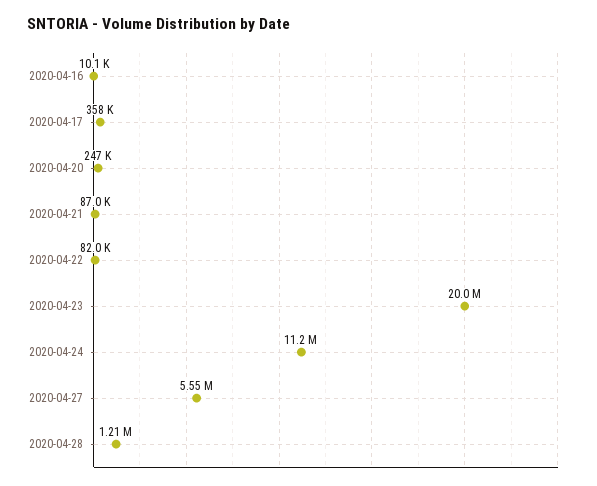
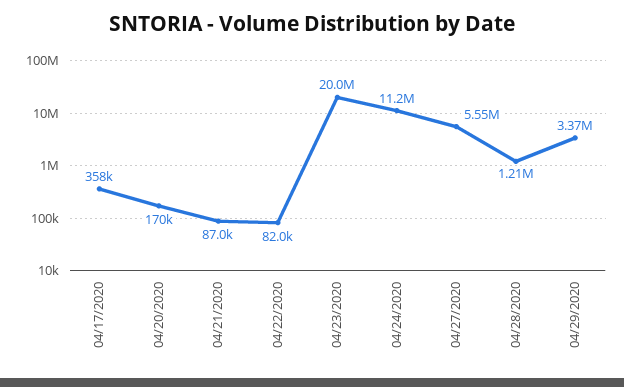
2020-04-16: 10100 -> none
2020-04-20: 247000 -> 170000
04/29/2020: none -> 3370000

